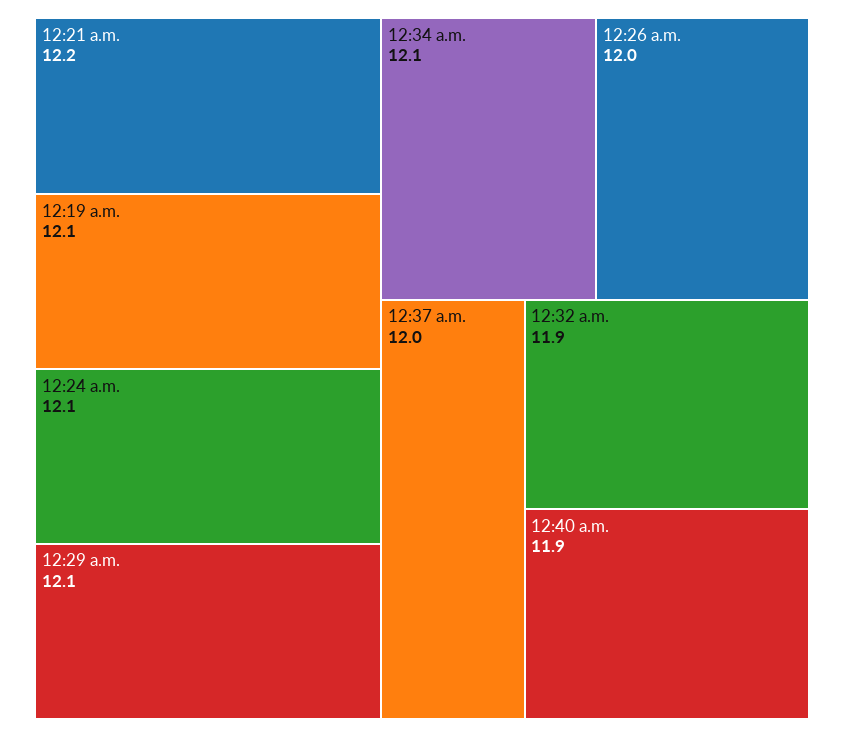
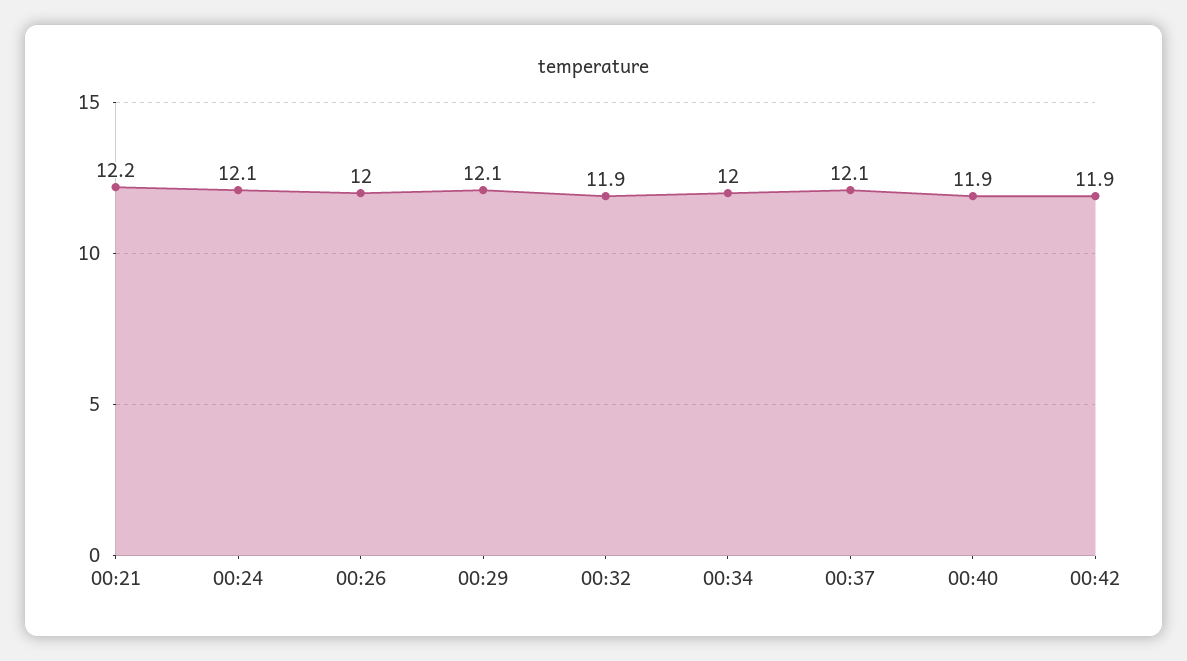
12:19 a.m.: 12.1 -> none
12:34 a.m.: 12.1 -> 12
12:37 a.m.: 12 -> 12.1
00:42: none -> 11.9

